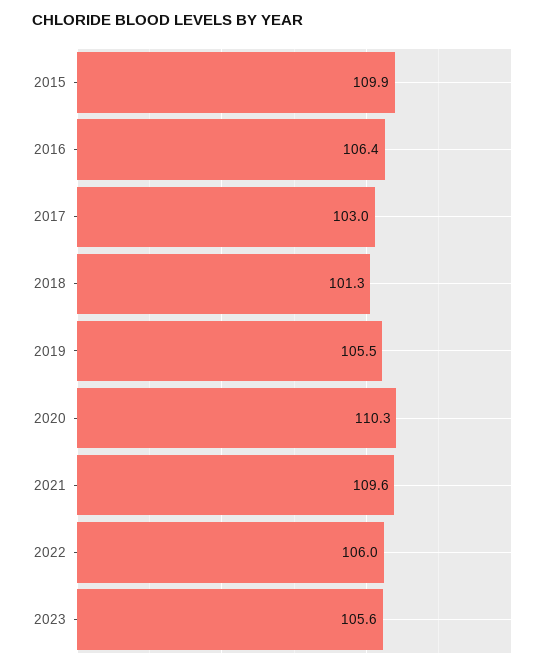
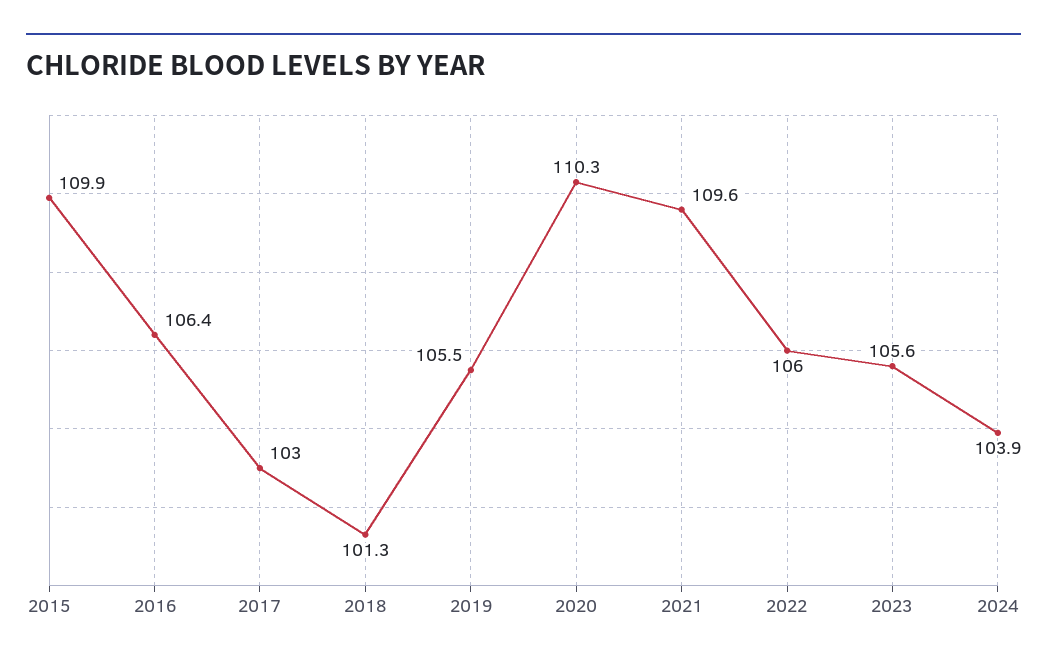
2024: none -> 103.9

